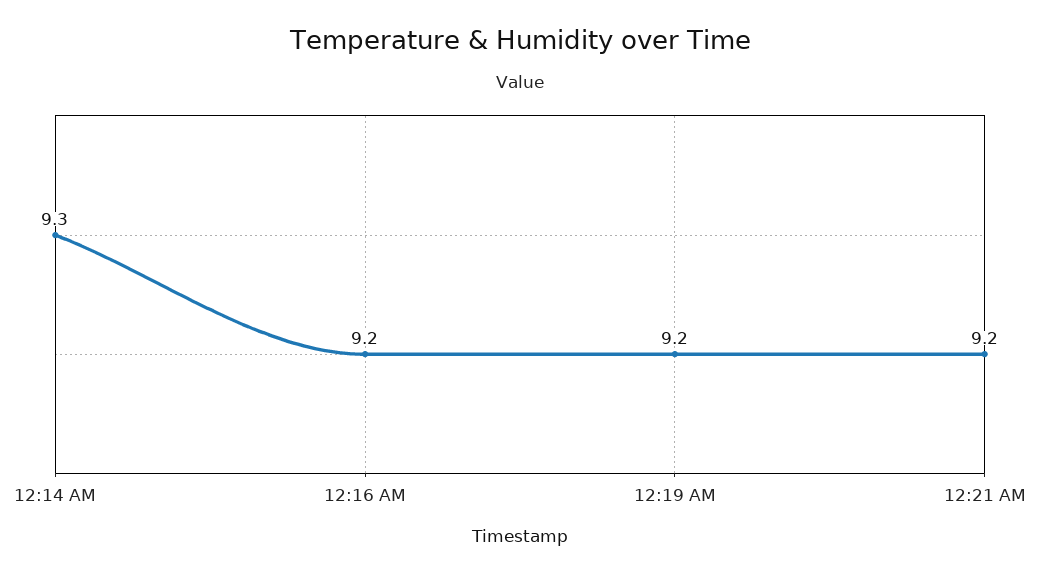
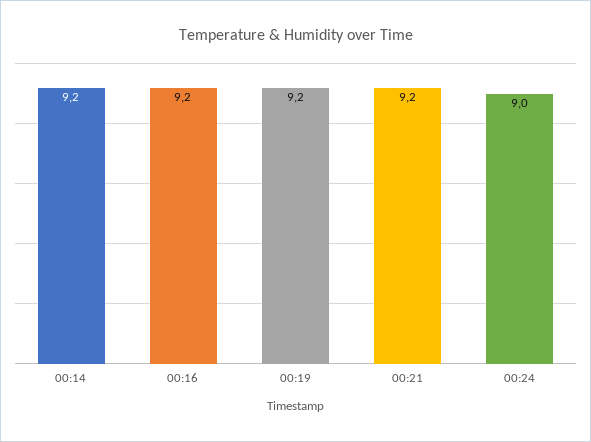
12:14 AM: 9.3 -> 9.2
00:24: none -> 9

